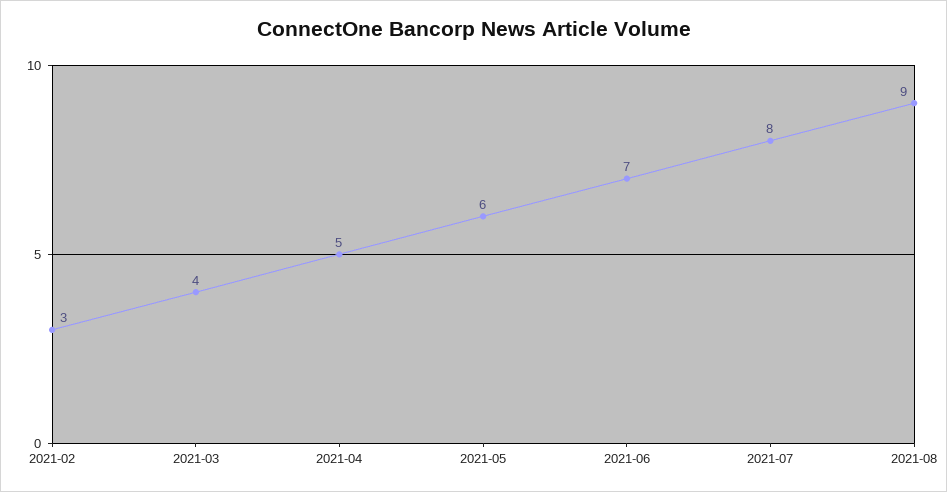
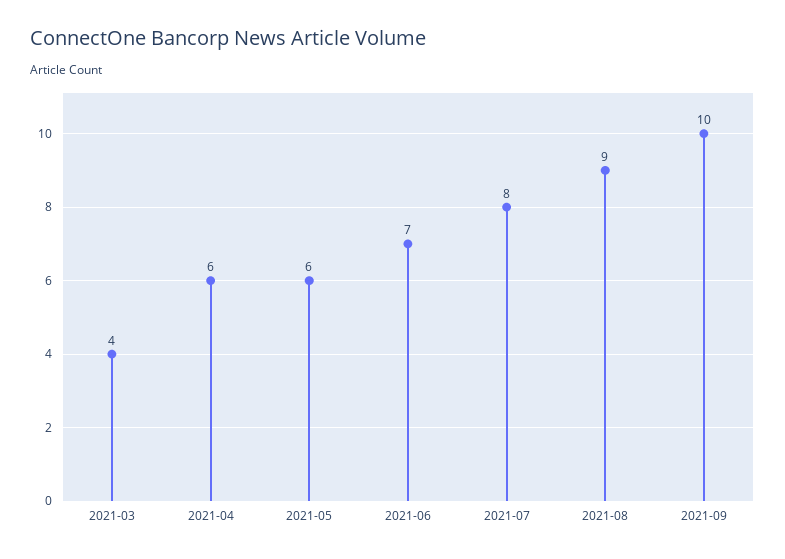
2021-02: 3 -> none
2021-04: 5 -> 6
2021-09: none -> 10

